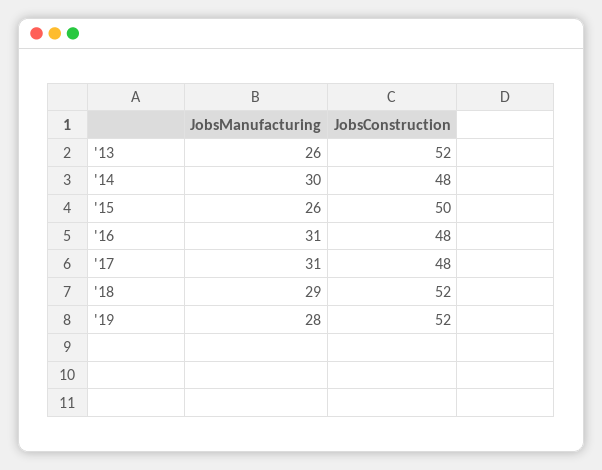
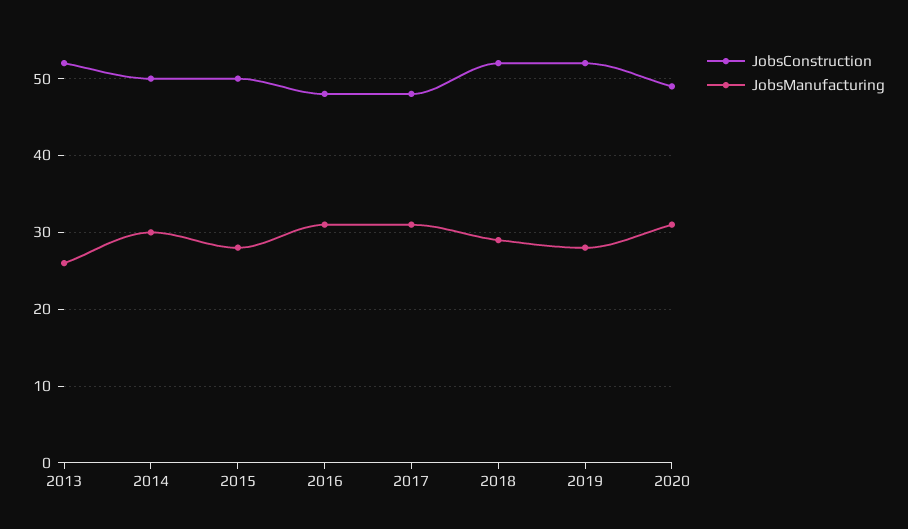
JobsConstruction, '14: 48 -> 50
JobsManufacturing, '15: 26 -> 28
JobsConstruction, 2020: none -> 49
JobsManufacturing, 2020: none -> 31

